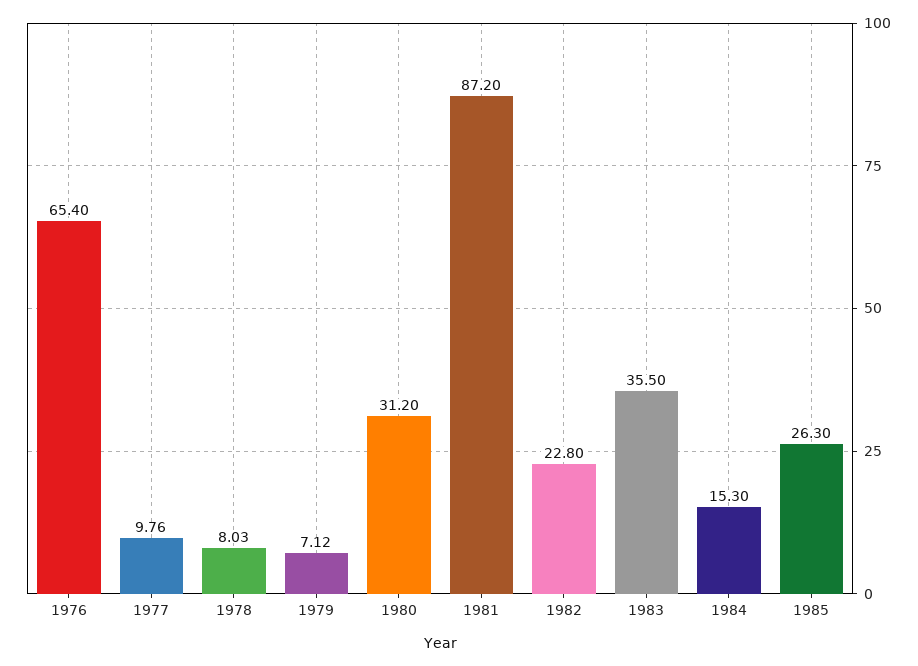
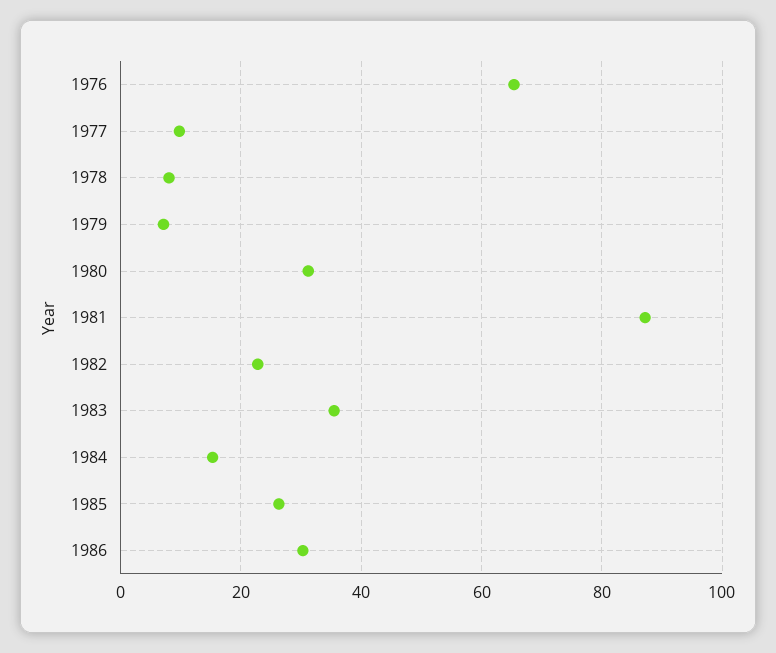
1986: none -> 30

